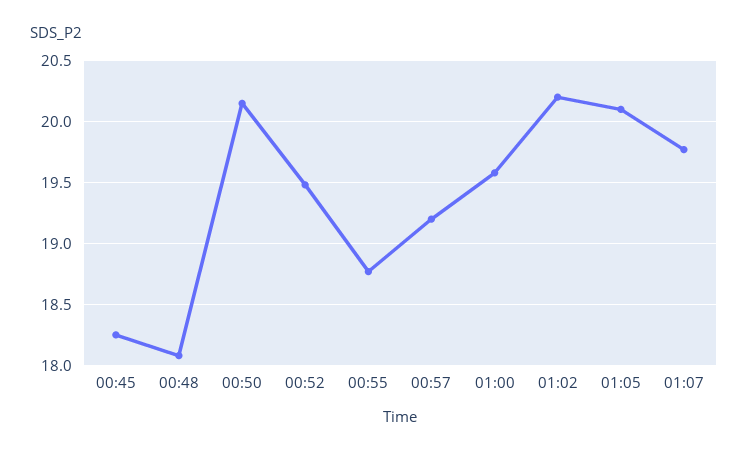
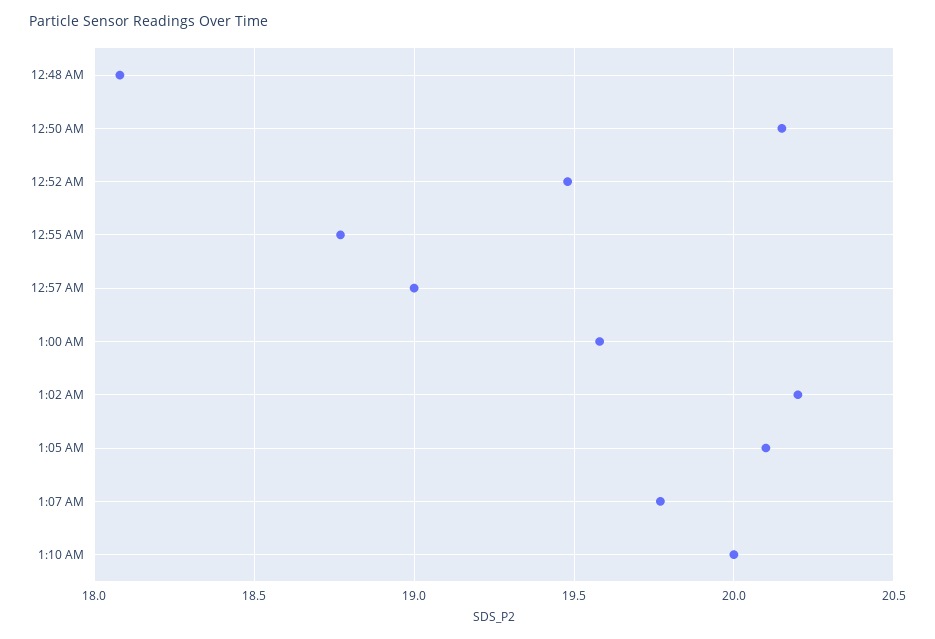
00:45: 18.25 -> none
00:57: 19.2 -> 19
1:10 AM: none -> 20

